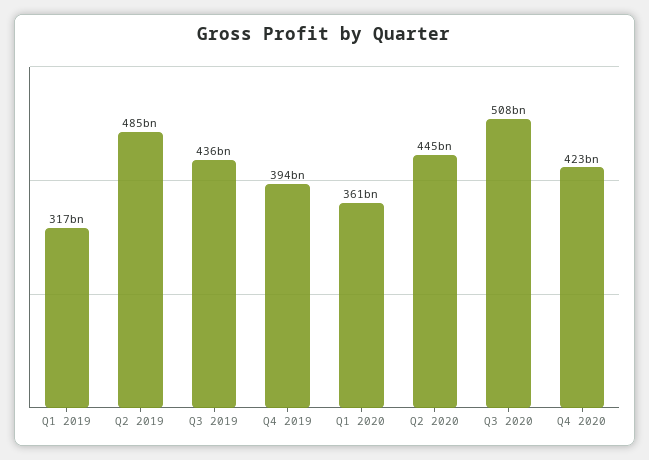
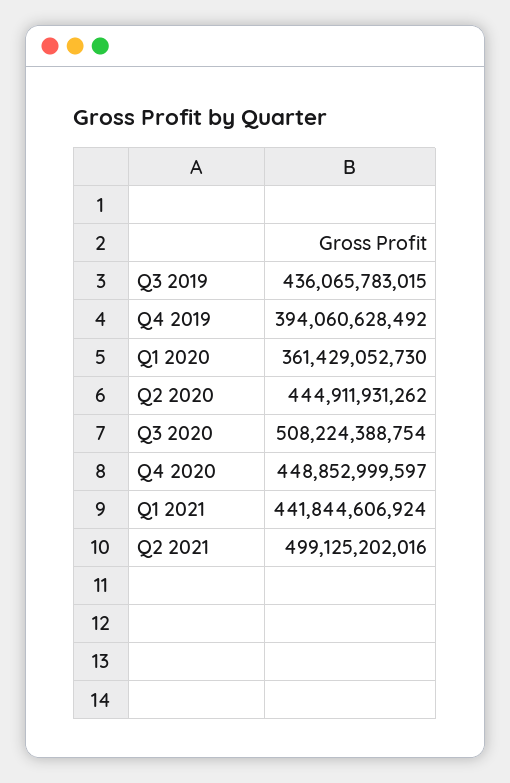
Q1 2019: 317000000000 -> none
Q2 2019: 485000000000 -> none
Q4 2020: 423000000000 -> 448852999597
Q1 2021: none -> 441844606924
Q2 2021: none -> 499125202016

